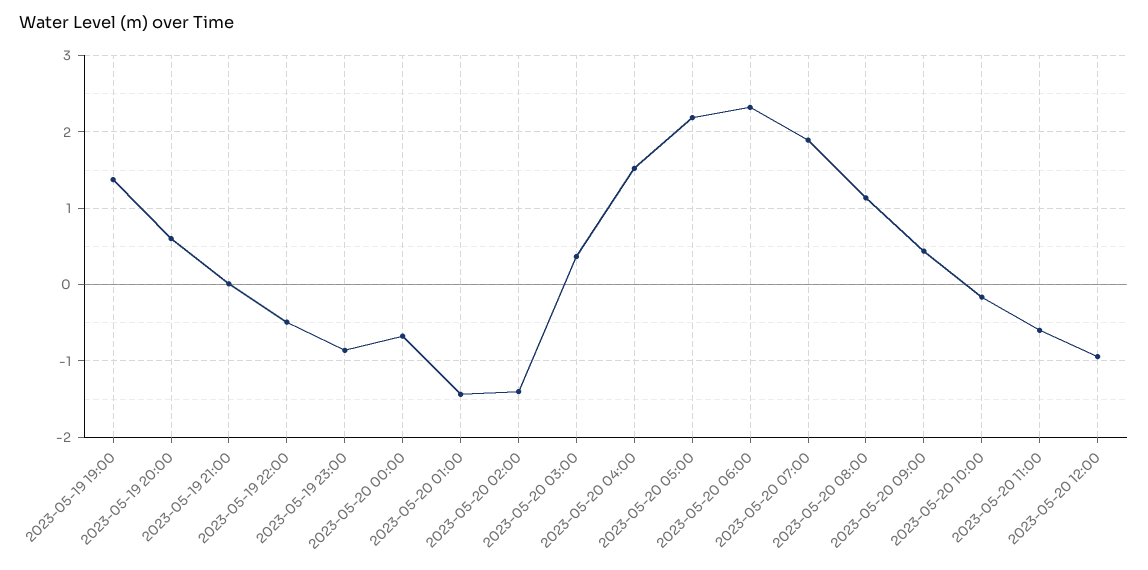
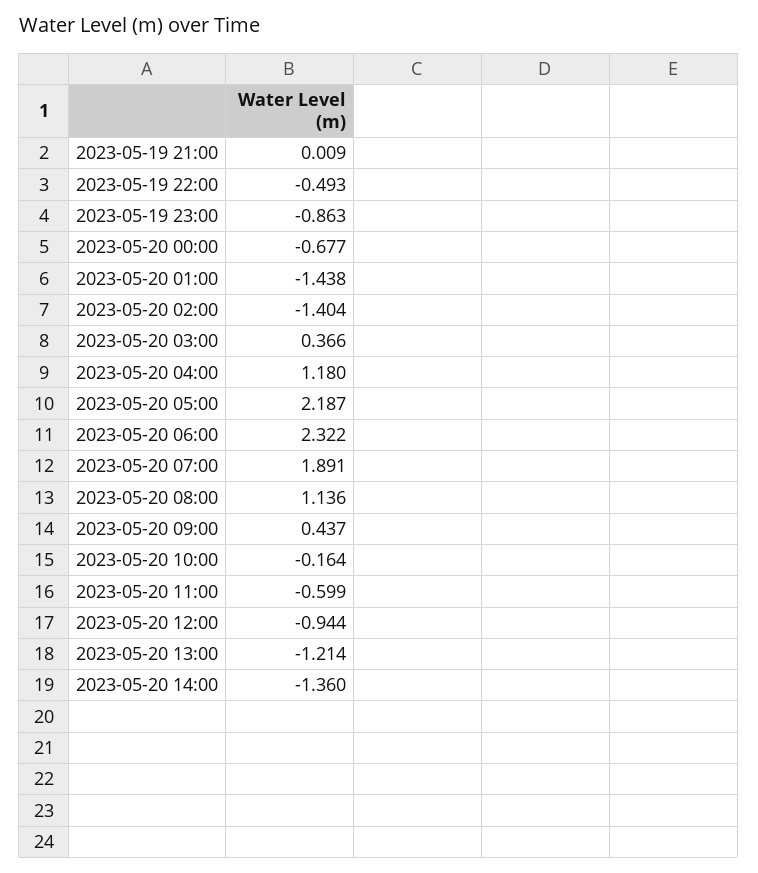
2023-05-19 19:00: 1.4 -> none
2023-05-19 20:00: 0.6 -> none
2023-05-20 04:00: 1.5 -> 1.18
2023-05-20 13:00: none -> -1.214
2023-05-20 14:00: none -> -1.36

